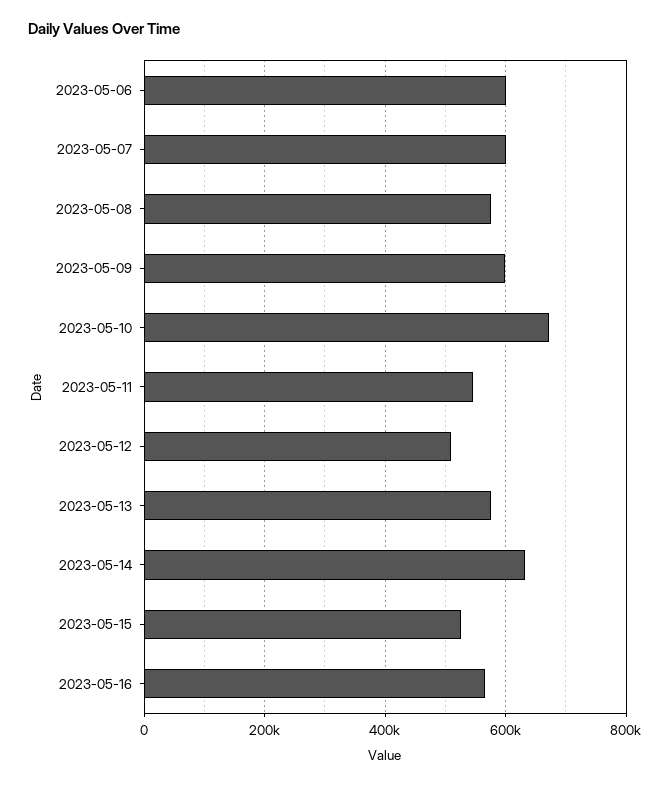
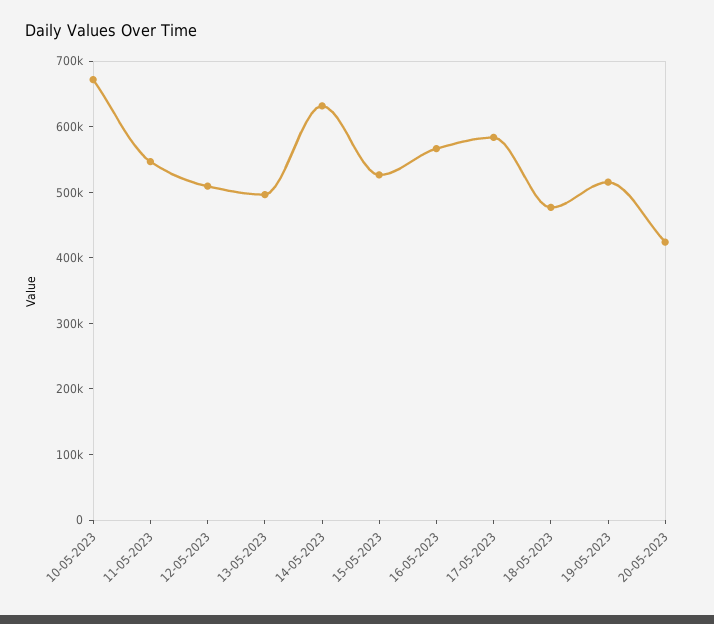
2023-05-06: 600000 -> none
2023-05-07: 600000 -> none
2023-05-08: 580000 -> none
2023-05-09: 600000 -> none
2023-05-13: 580000 -> 500000
17-05-2023: none -> 580000
18-05-2023: none -> 480000
19-05-2023: none -> 520000
20-05-2023: none -> 420000

